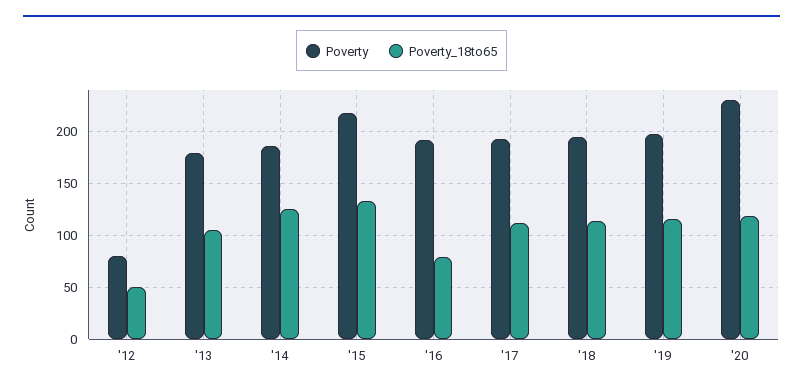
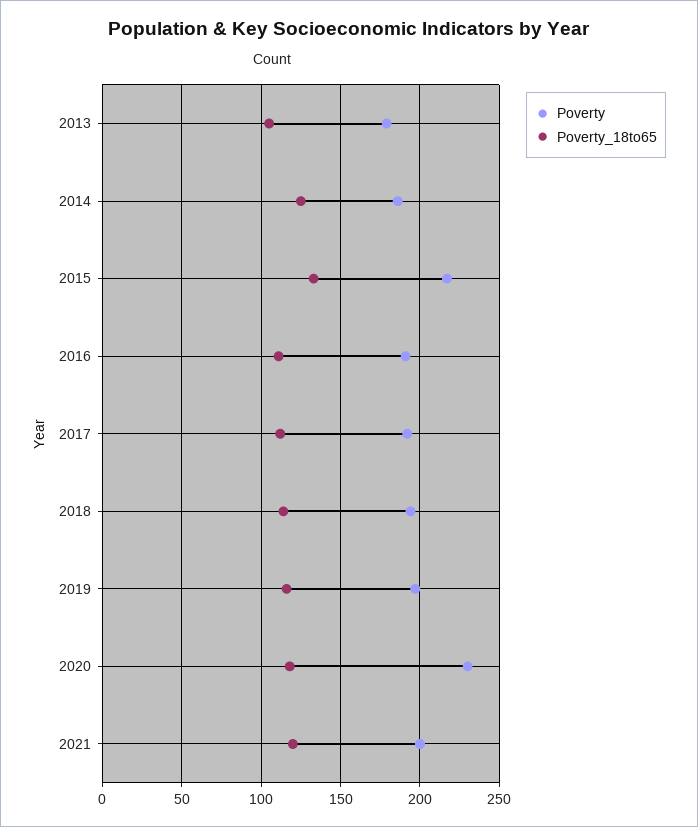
Poverty, '12: 80 -> none
Poverty_18to65, '12: 50 -> none
Poverty_18to65, '16: 80 -> 110
Poverty, 2021: none -> 200
Poverty_18to65, 2021: none -> 120

